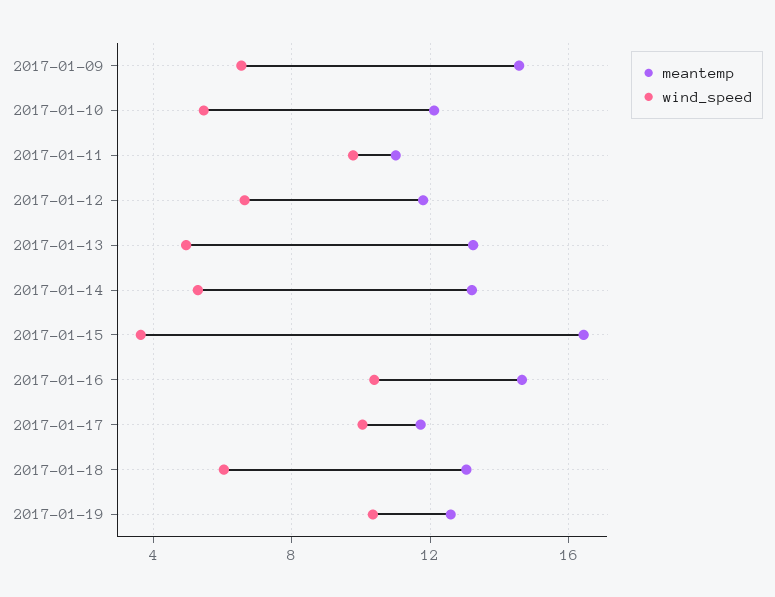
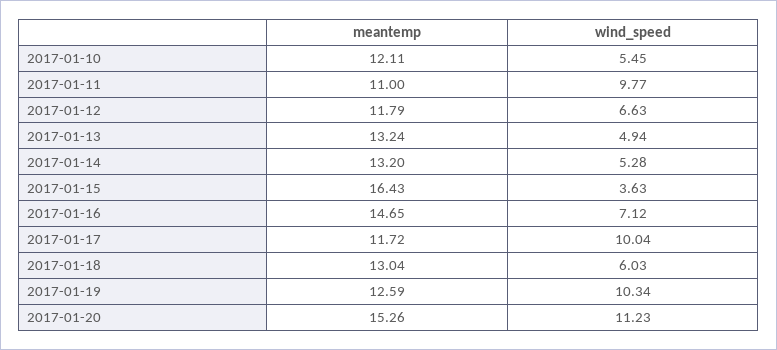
meantemp, 2017-01-09: 14.5 -> none
wind_speed, 2017-01-09: 6.5 -> none
wind_speed, 2017-01-16: 10.5 -> 7.12
meantemp, 2017-01-20: none -> 15.26
wind_speed, 2017-01-20: none -> 11.23

